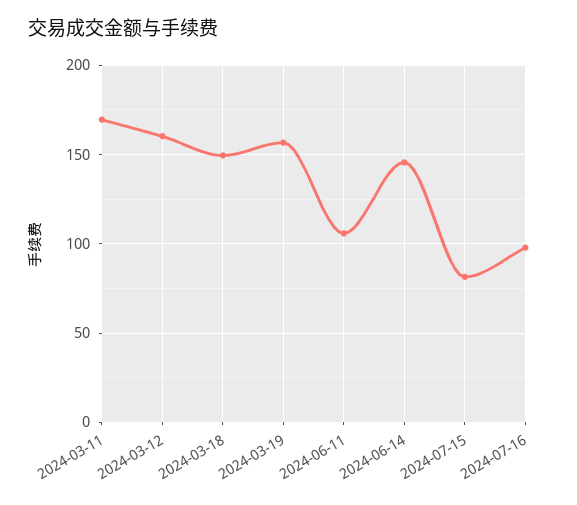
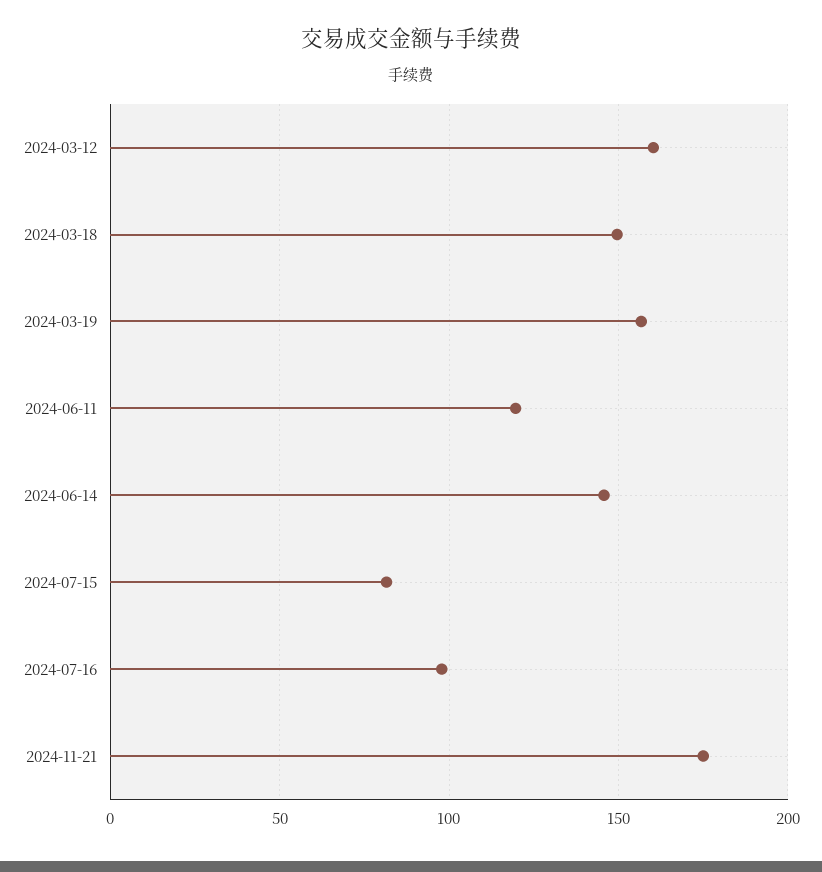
2024-03-11: 170 -> none
2024-06-11: 105 -> 120
2024-11-21: none -> 175

